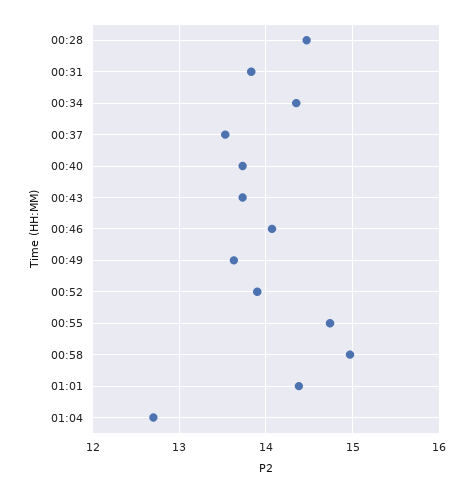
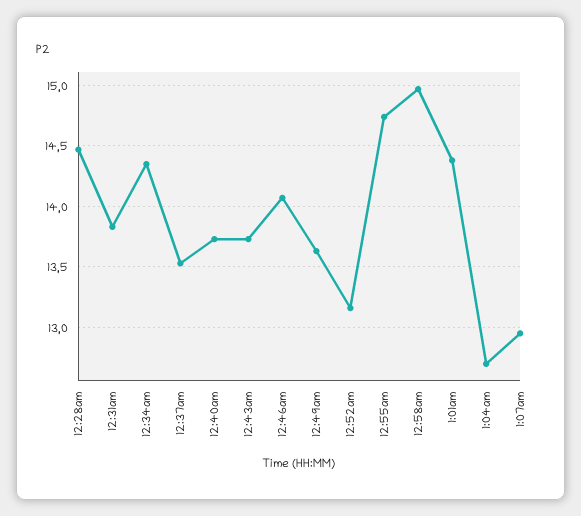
00:52: 13.9 -> 13.15
1:07am: none -> 12.95

